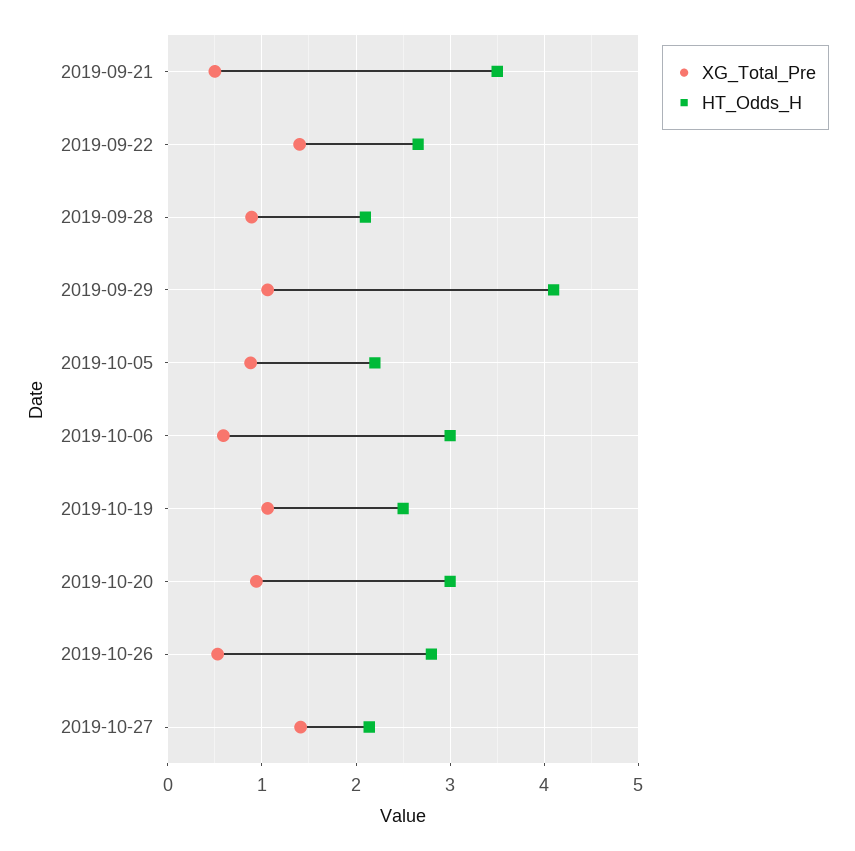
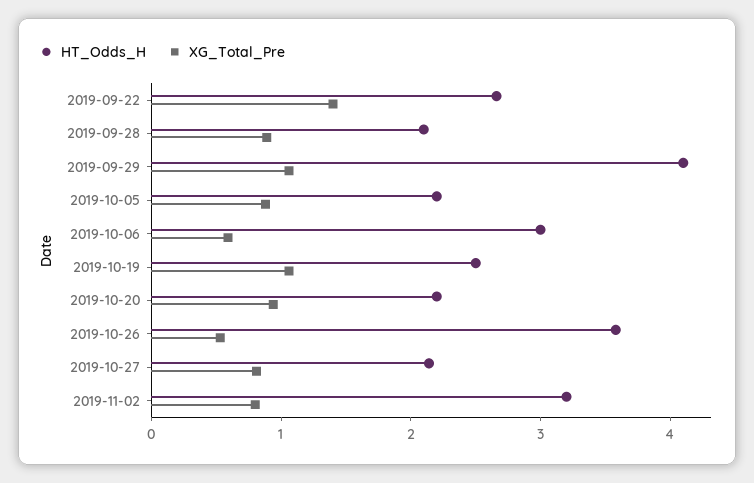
XG_Total_Pre, 2019-09-21: 0.5 -> none
HT_Odds_H, 2019-09-21: 3.5 -> none
HT_Odds_H, 2019-10-20: 3 -> 2.2
HT_Odds_H, 2019-10-26: 2.8 -> 3.6
XG_Total_Pre, 2019-10-27: 1.4 -> 0.8
HT_Odds_H, 2019-11-02: none -> 3.2
XG_Total_Pre, 2019-11-02: none -> 0.8

